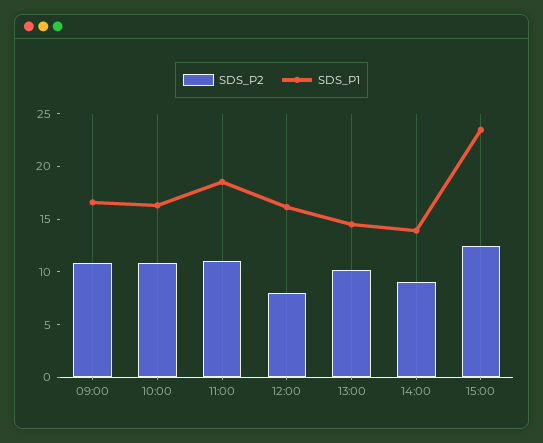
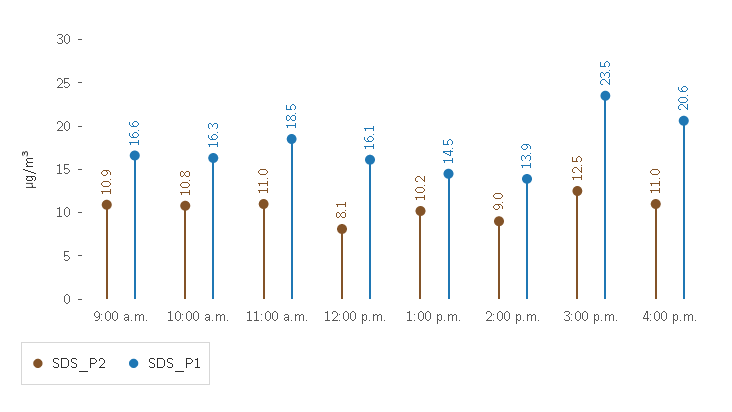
SDS_P2, 4:00 p.m.: none -> 11
SDS_P1, 4:00 p.m.: none -> 20.6

